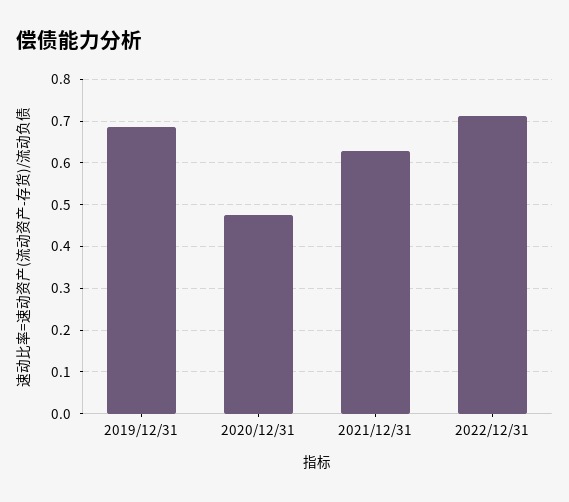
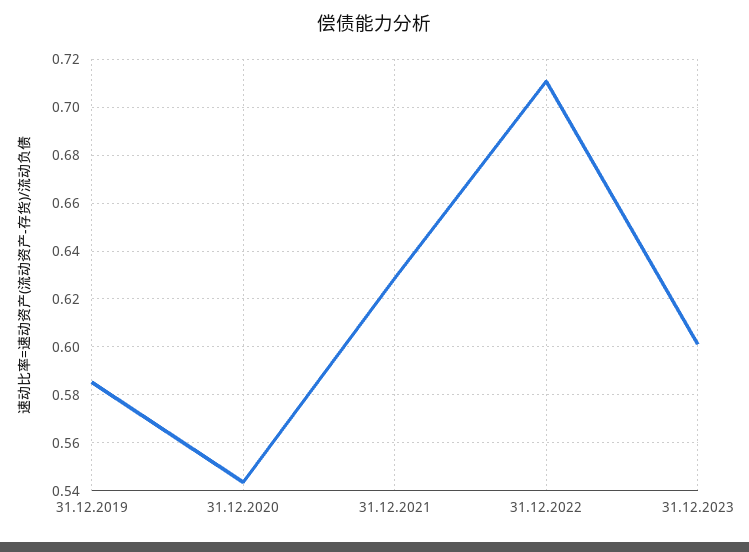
2019/12/31: 0.68 -> 0.585
2020/12/31: 0.48 -> 0.545
31.12.2023: none -> 0.6

